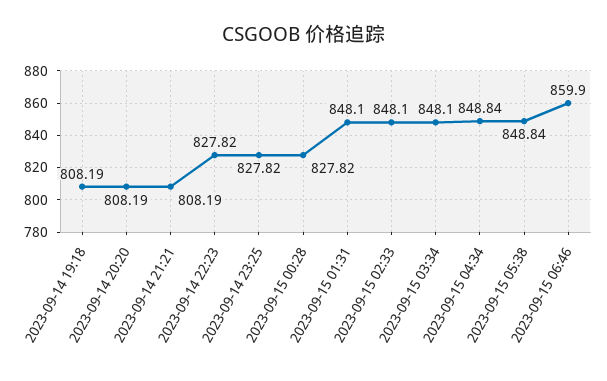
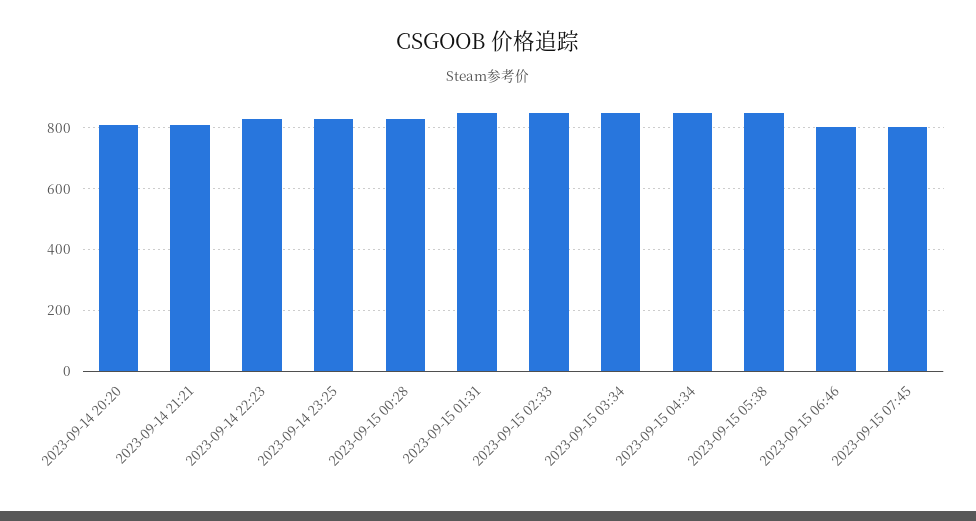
2023-09-14 19:18: 808.19 -> none
2023-09-15 06:46: 859.9 -> 800
2023-09-15 07:45: none -> 800

